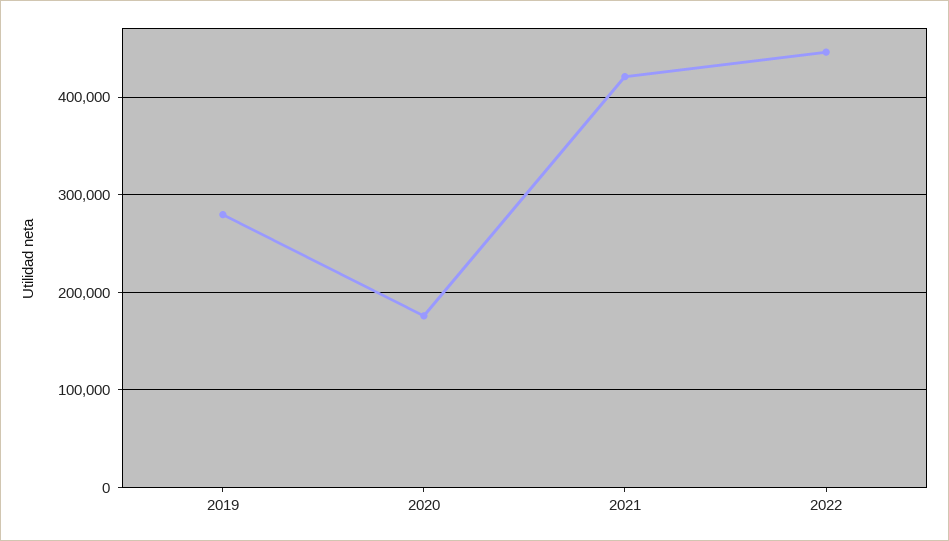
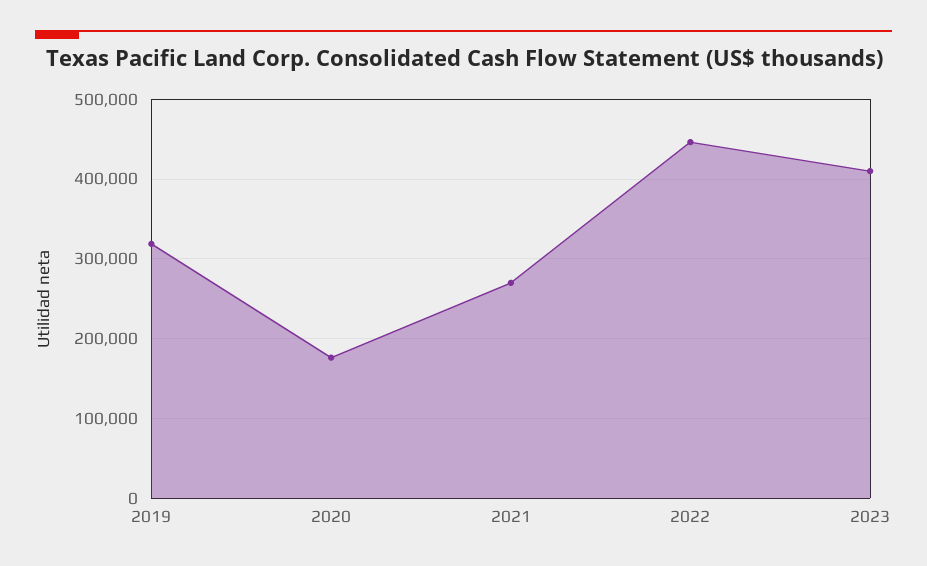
2019: 280000 -> 320000
2021: 420000 -> 270000
2023: none -> 410000

